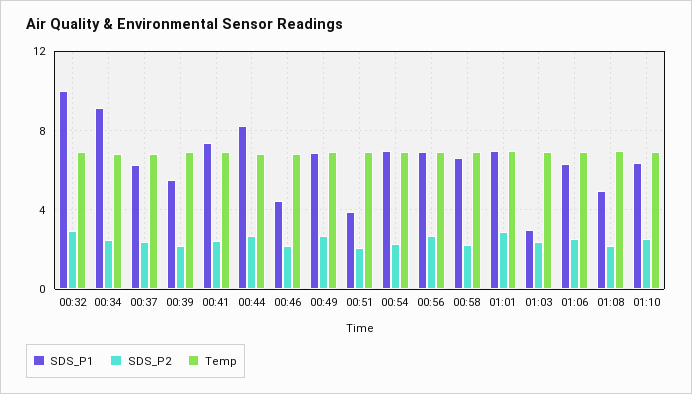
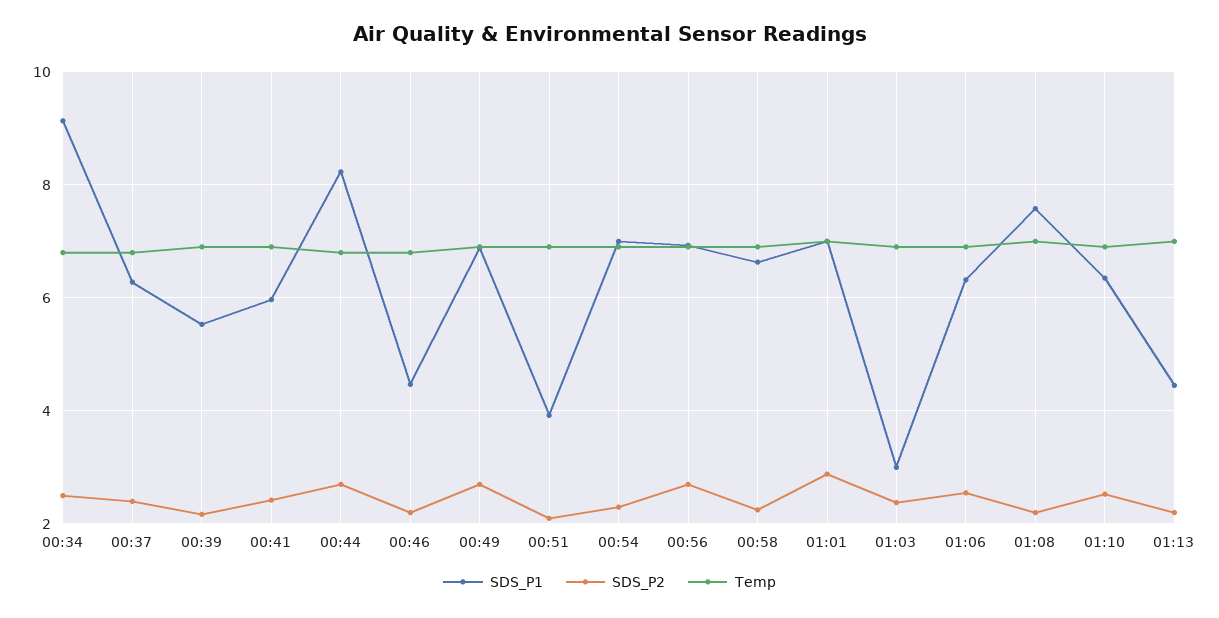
SDS_P1, 00:32: 10 -> none
SDS_P2, 00:32: 3 -> none
Temp, 00:32: 7 -> none
SDS_P1, 00:41: 7.5 -> 6
SDS_P1, 01:08: 5 -> 7.6
SDS_P1, 01:13: none -> 4.4
SDS_P2, 01:13: none -> 2.2
Temp, 01:13: none -> 7

